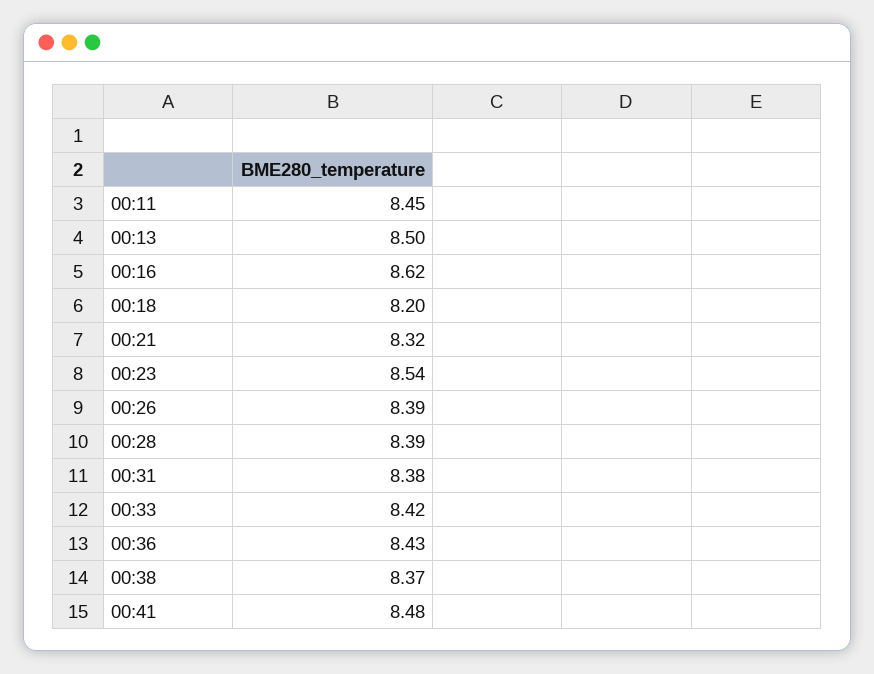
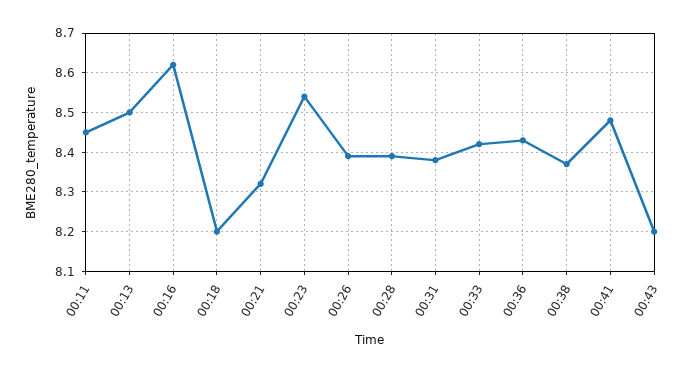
00:43: none -> 8.2

